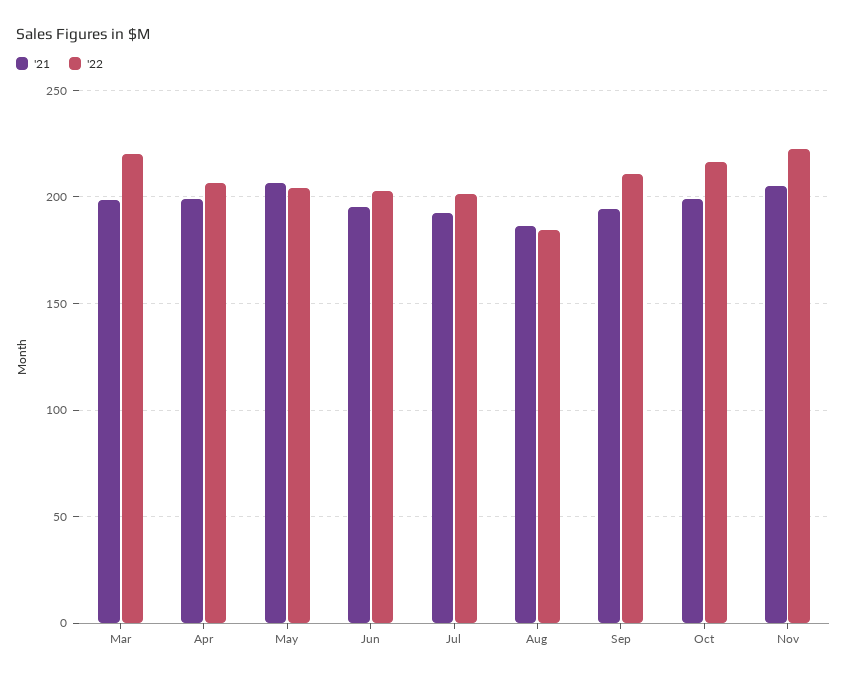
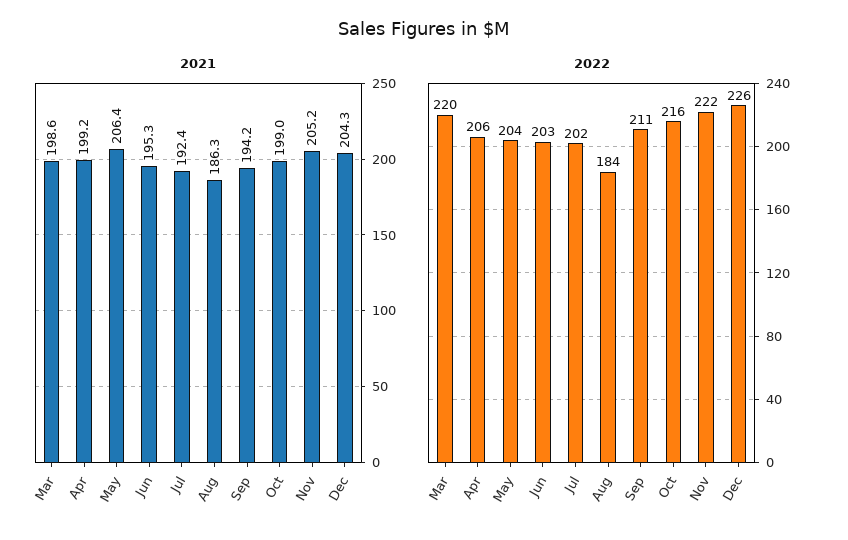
'21, Dec: none -> 204.3
'22, Dec: none -> 226

